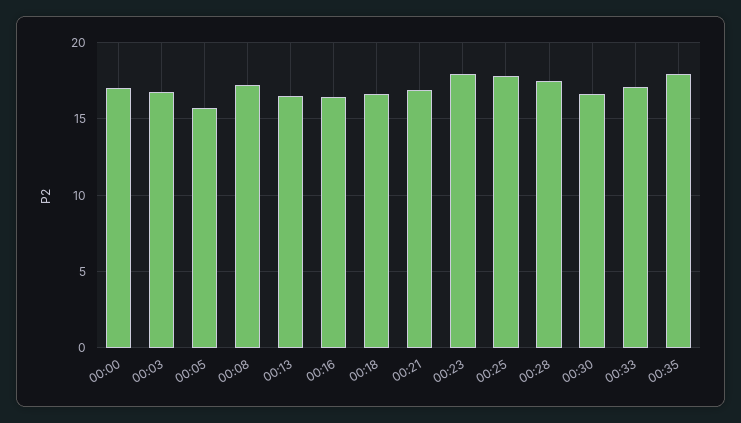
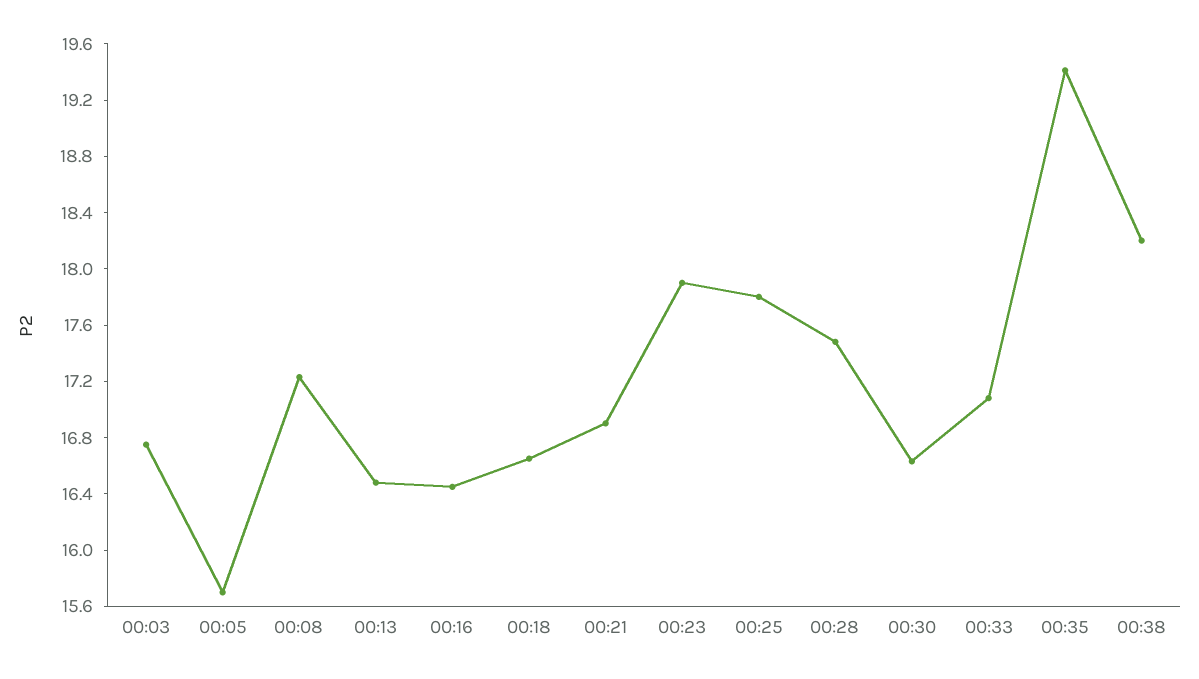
00:00: 17 -> none
00:35: 18 -> 19.4
00:38: none -> 18.2

